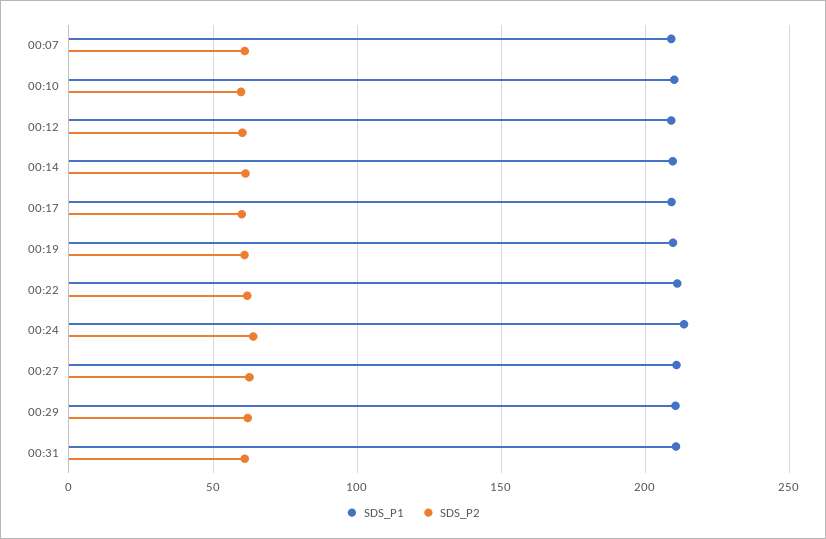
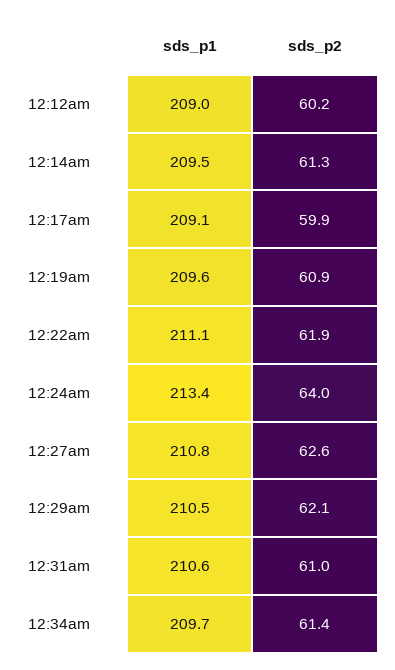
SDS_P1, 00:07: 210 -> none
SDS_P2, 00:07: 60 -> none
SDS_P1, 00:10: 210 -> none
SDS_P2, 00:10: 60 -> none
SDS_P1, 12:34am: none -> 209.7
SDS_P2, 12:34am: none -> 61.4

